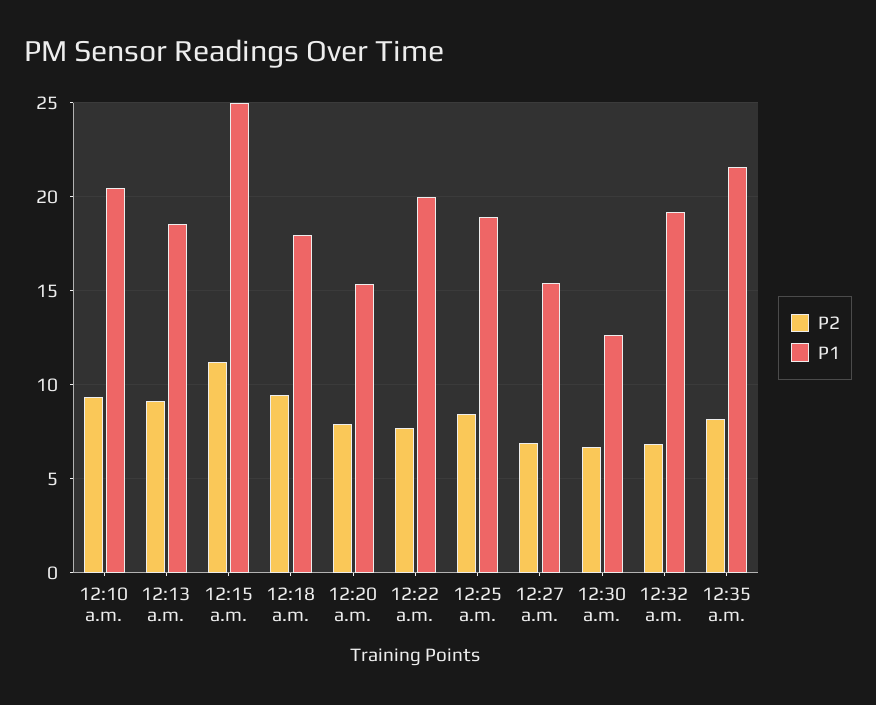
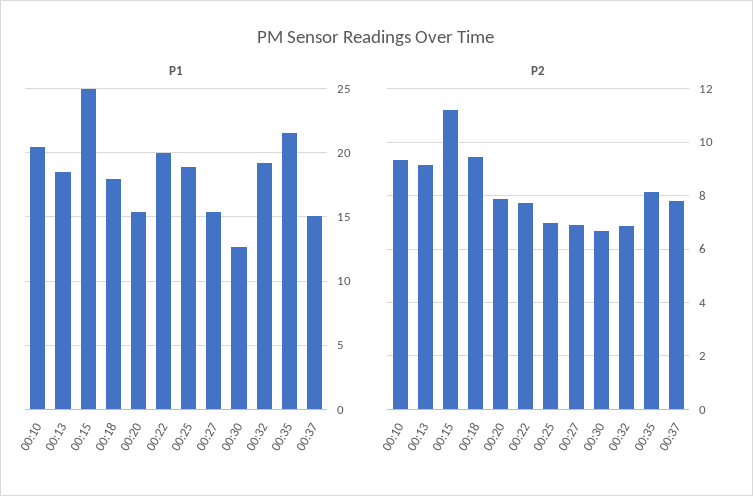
P2, 12:25 a.m.: 8.5 -> 7
P1, 00:37: none -> 15
P2, 00:37: none -> 7.75

